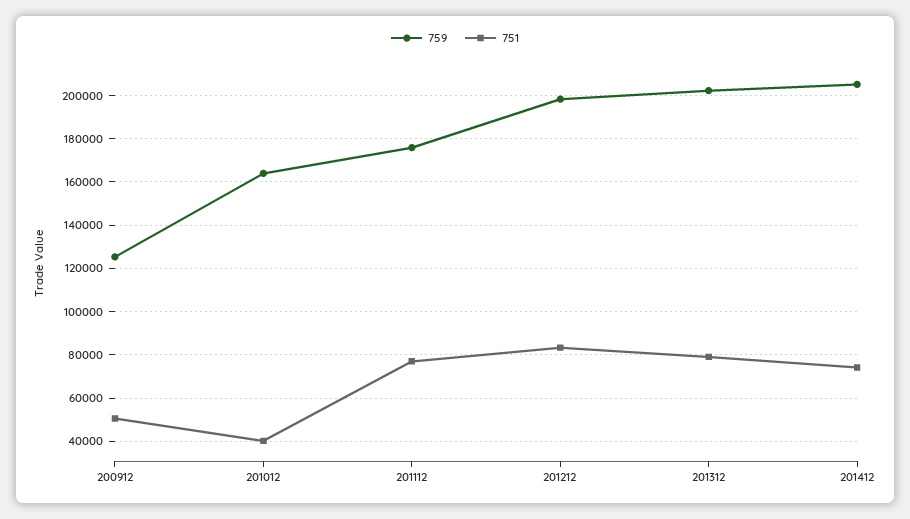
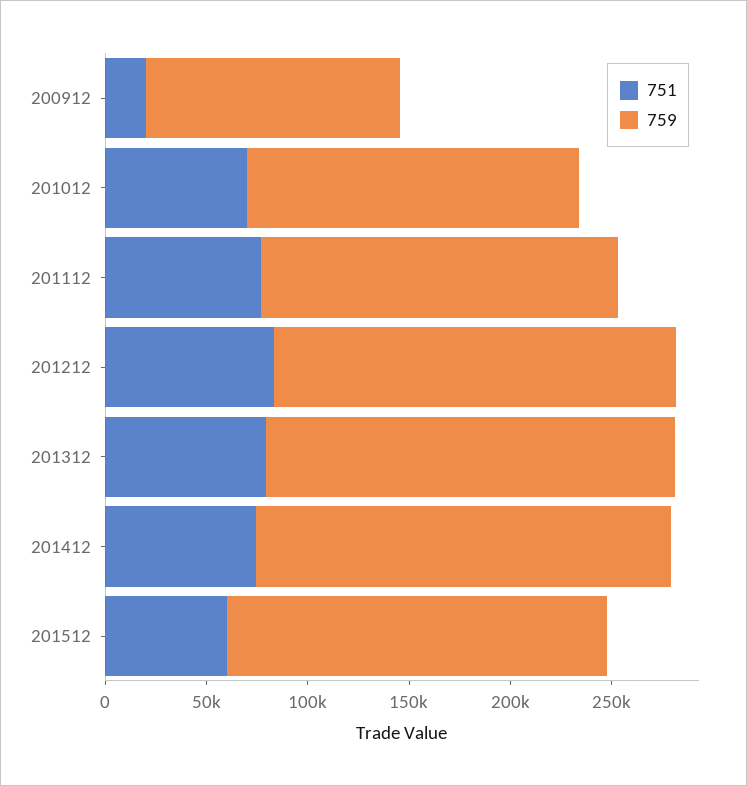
751, 200912: 50000 -> 20000
751, 201012: 40000 -> 70000
751, 201512: none -> 60000
759, 201512: none -> 190000

